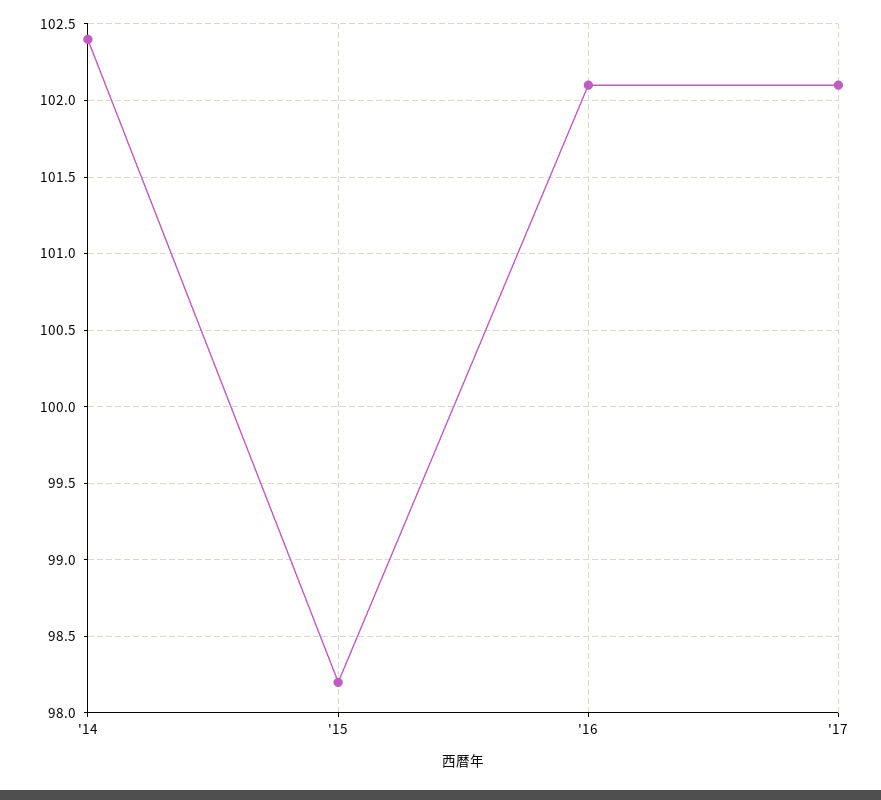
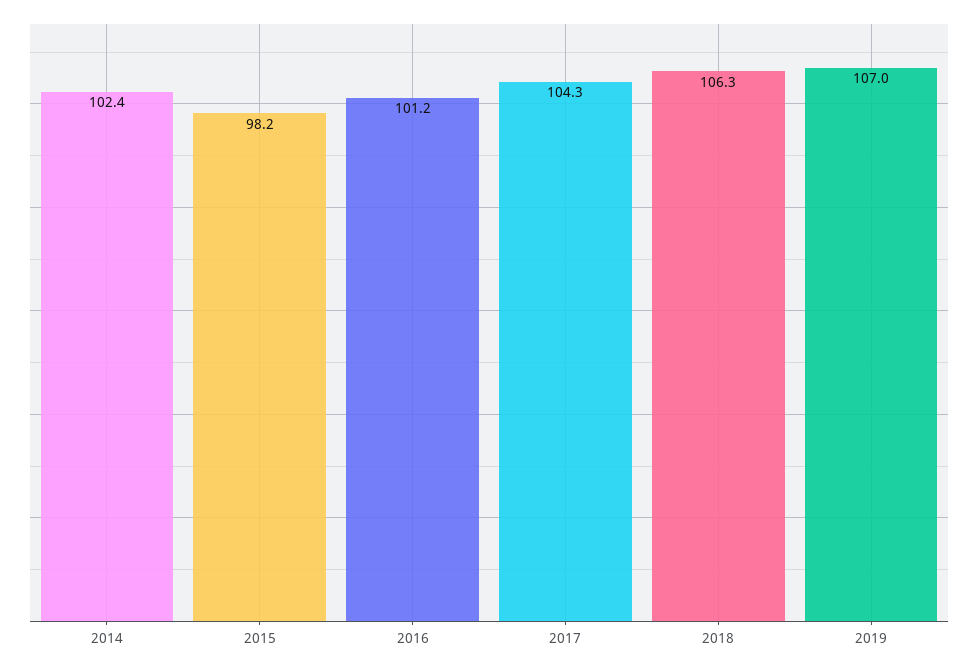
'16: 102.1 -> 101.2
'17: 102.1 -> 104.3
2018: none -> 106.3
2019: none -> 107

